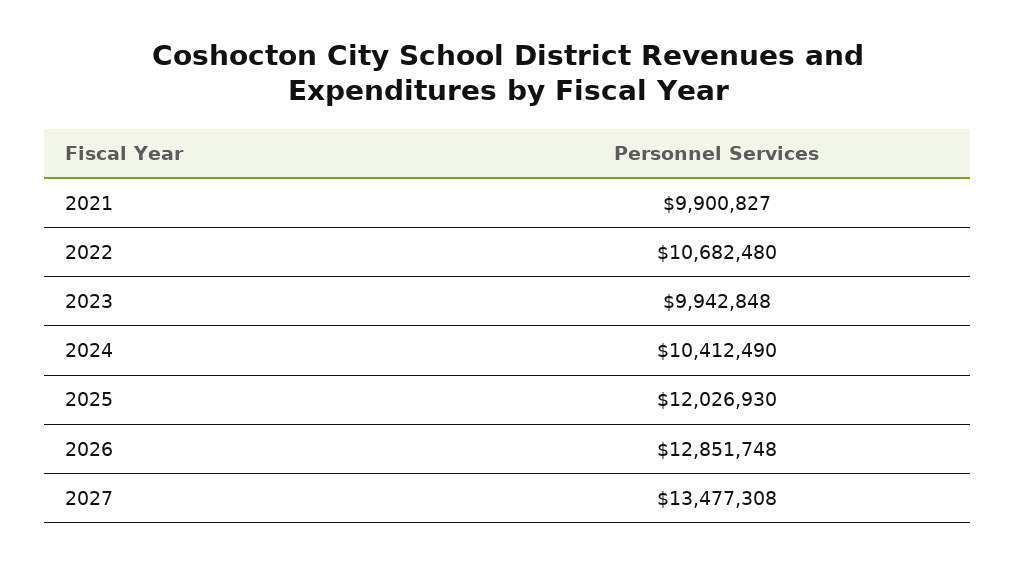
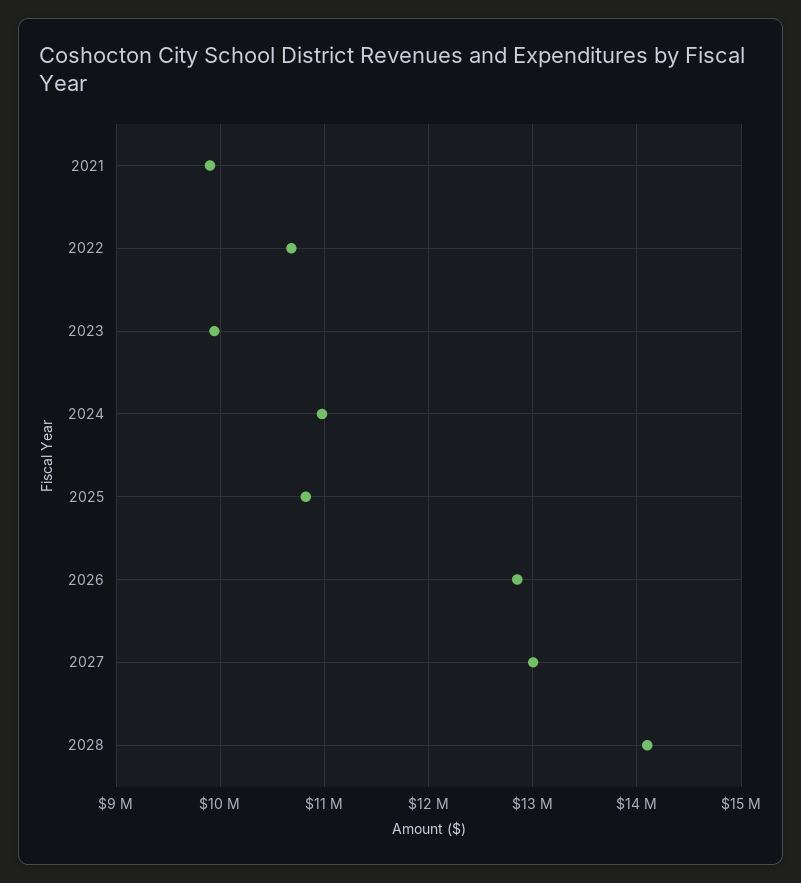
2024: 10412490 -> 11000000
2025: 12026930 -> 10800000
2027: 13477308 -> 13000000
2028: none -> 14100000

